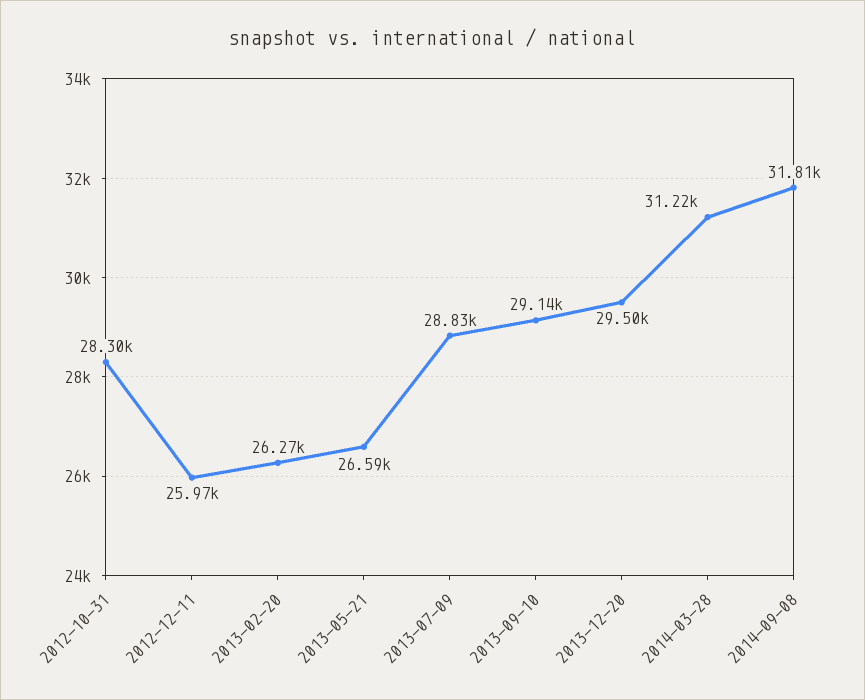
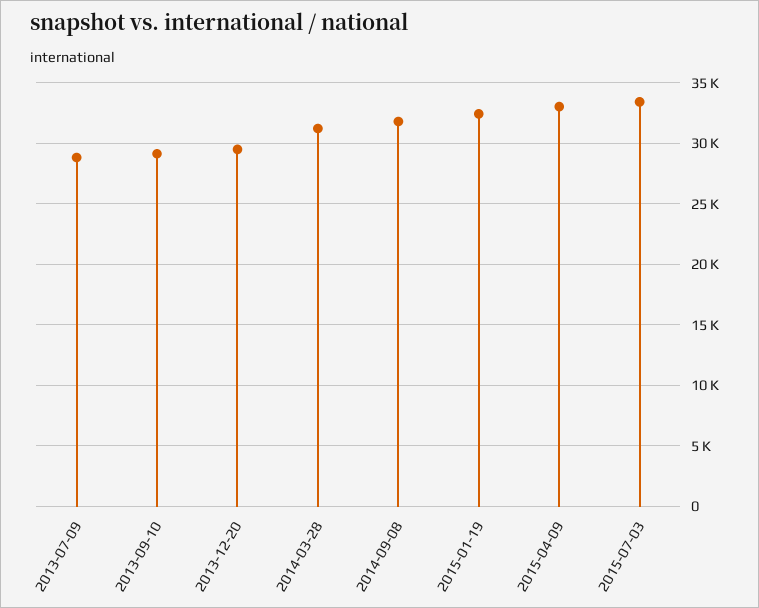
2012-10-31: 28300 -> none
2012-12-11: 25970 -> none
2013-02-20: 26270 -> none
2013-05-21: 26590 -> none
2015-01-19: none -> 32500
2015-04-09: none -> 33000
2015-07-03: none -> 33500

